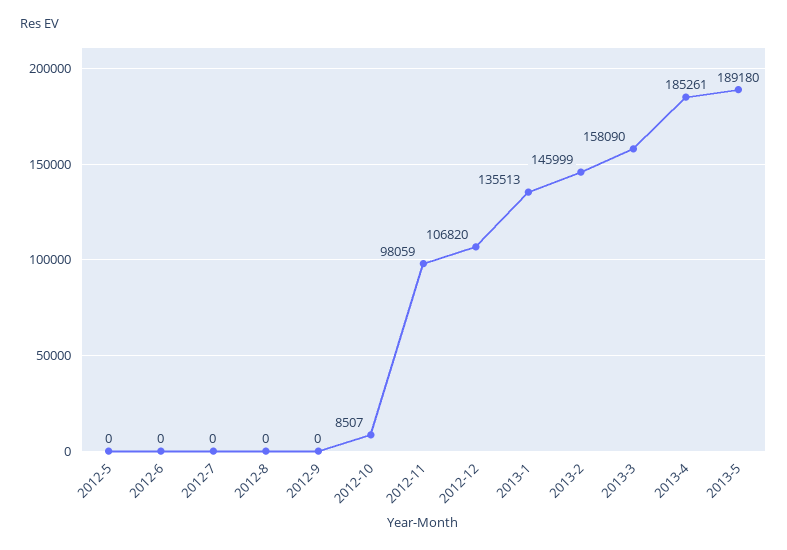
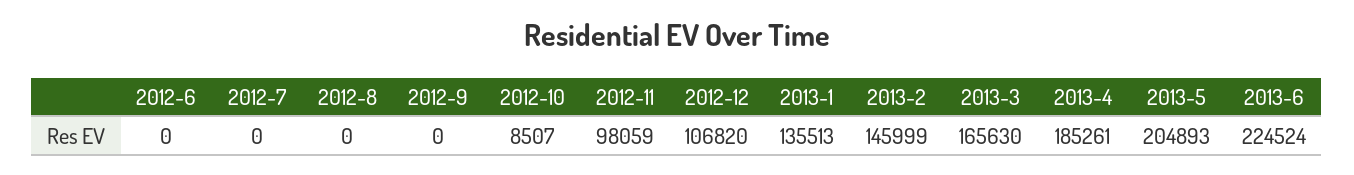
2012-5: 0 -> none
2013-3: 158090 -> 165630
2013-5: 189180 -> 204893
2013-6: none -> 224524

